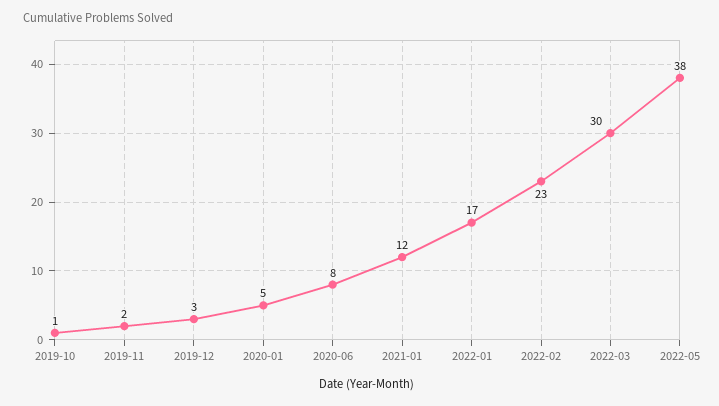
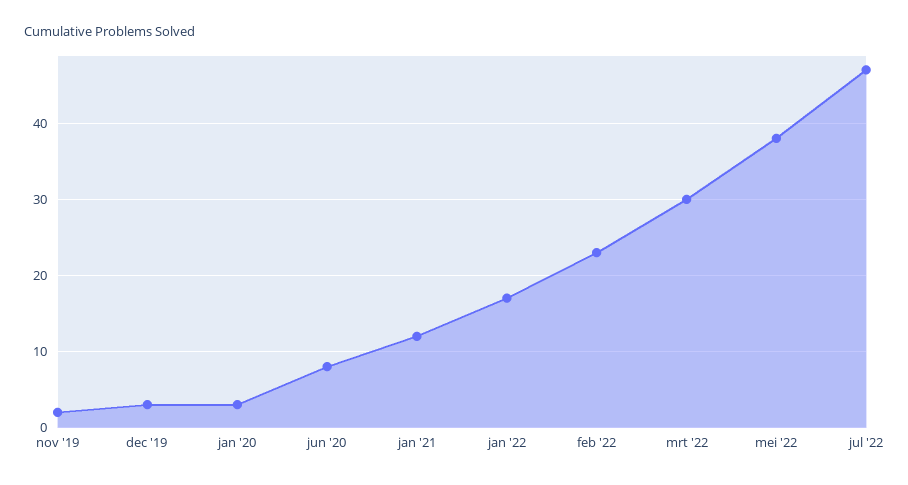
2019-10: 1 -> none
2020-01: 5 -> 3
jul '22: none -> 47

